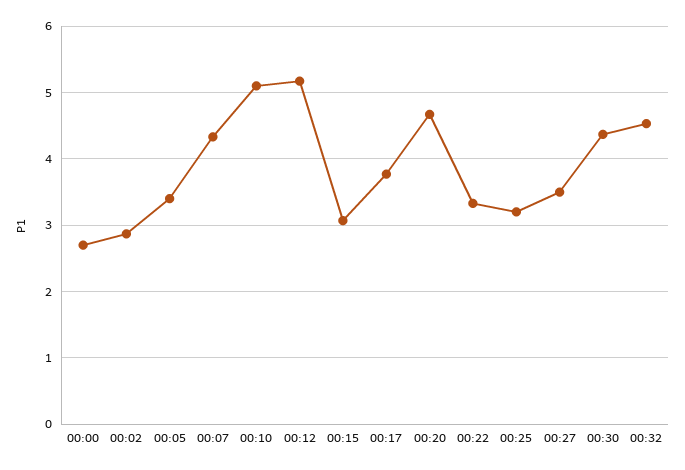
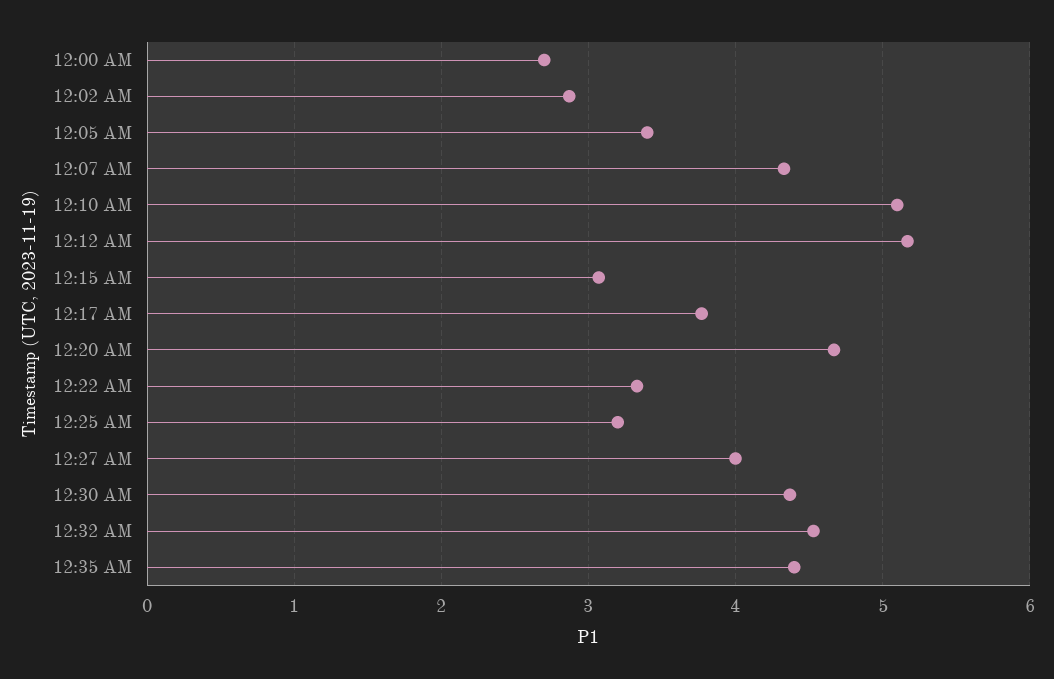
00:27: 3.5 -> 4
12:35 AM: none -> 4.4

